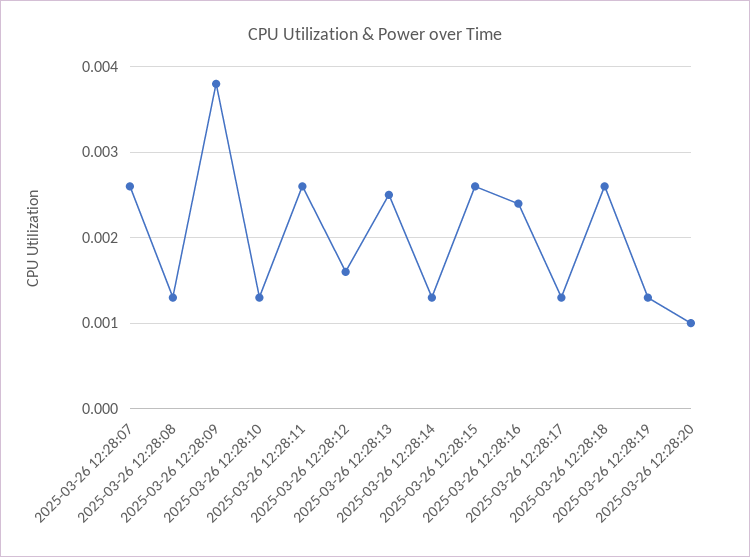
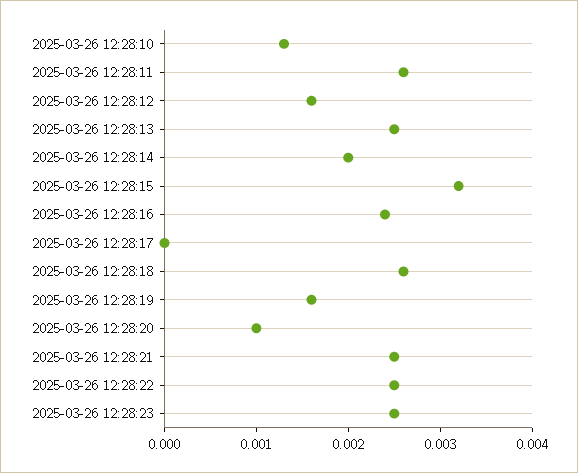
2025-03-26 12:28:07: 0.0026 -> none
2025-03-26 12:28:08: 0.0013 -> none
2025-03-26 12:28:09: 0.0038 -> none
2025-03-26 12:28:14: 0.0013 -> 0.002
2025-03-26 12:28:15: 0.0026 -> 0.0032
2025-03-26 12:28:17: 0.0013 -> 0
2025-03-26 12:28:19: 0.0013 -> 0.0016
2025-03-26 12:28:21: none -> 0.0025
2025-03-26 12:28:22: none -> 0.0025
2025-03-26 12:28:23: none -> 0.0025

